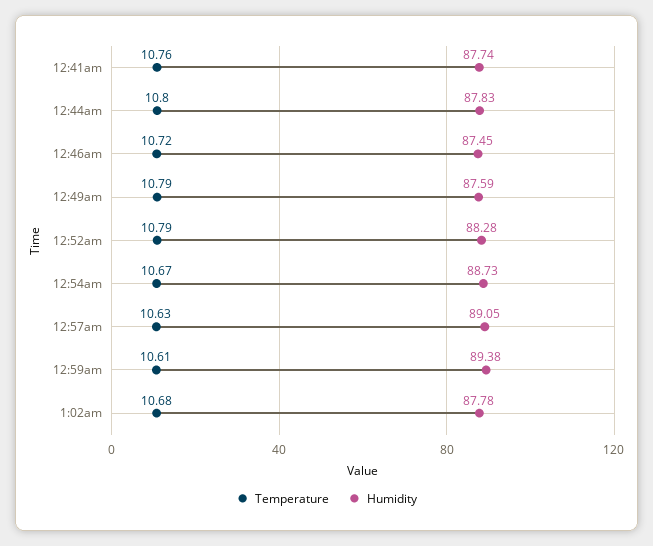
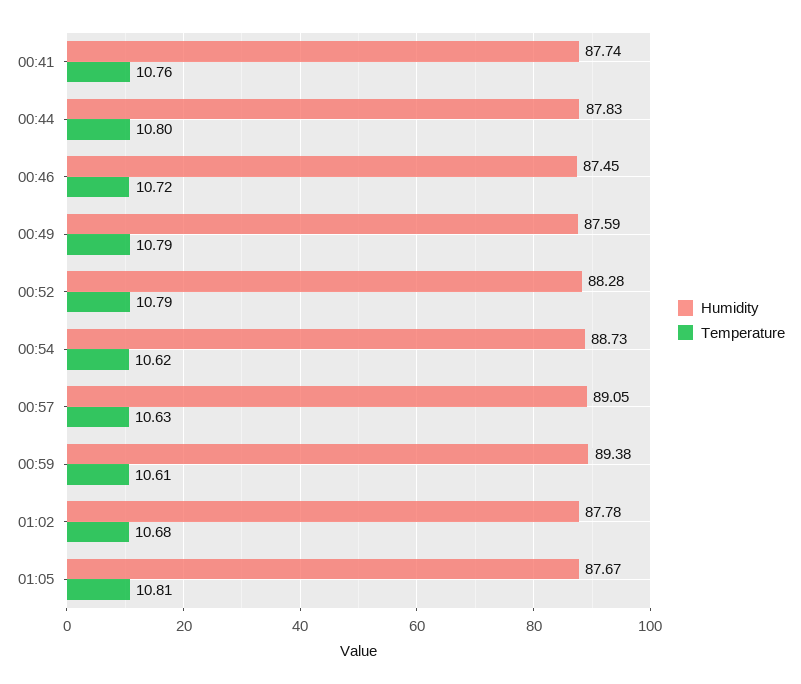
Temperature, 12:54am: 10.67 -> 10.62
Humidity, 01:05: none -> 87.67
Temperature, 01:05: none -> 10.81

